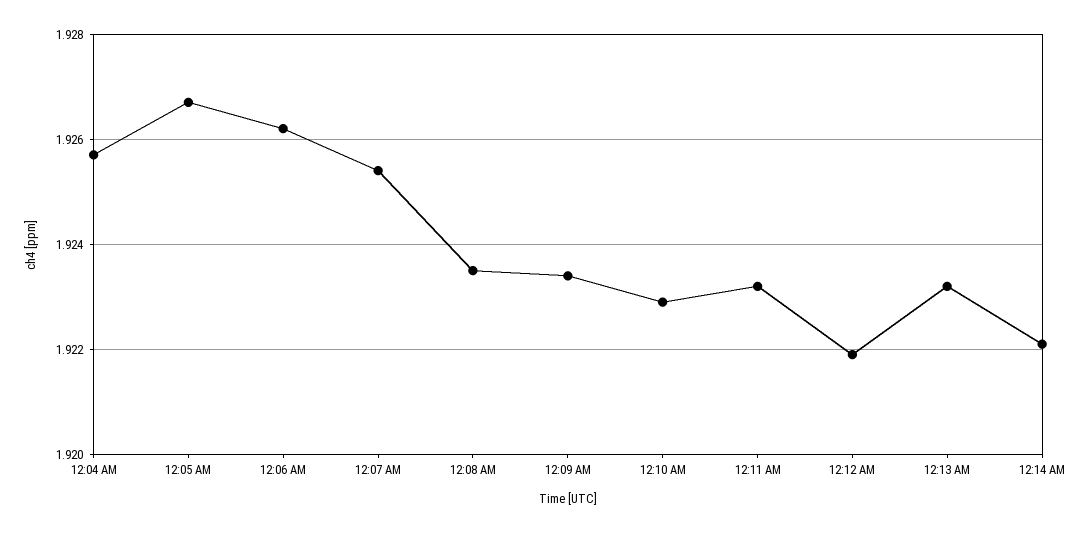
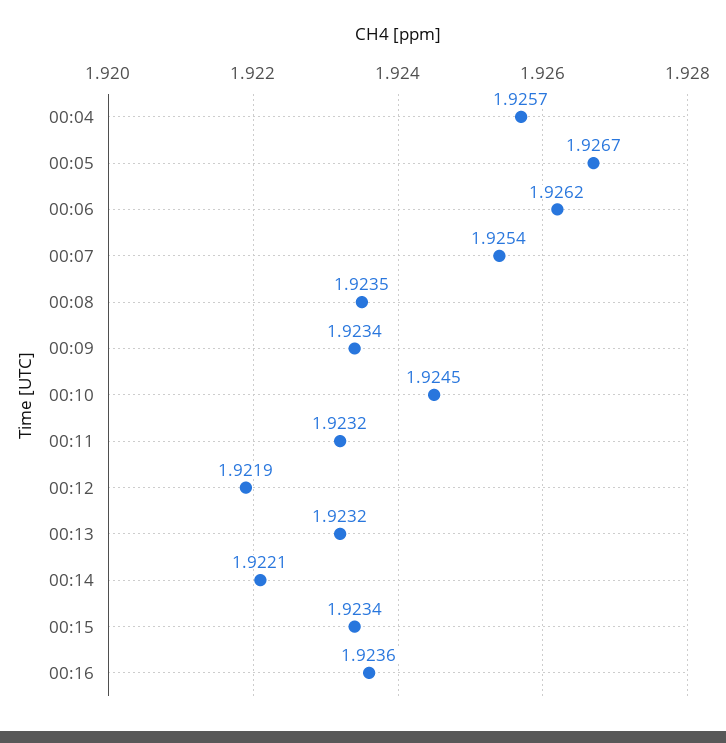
12:10 AM: 1.923 -> 1.9245
00:15: none -> 1.9234
00:16: none -> 1.9236

